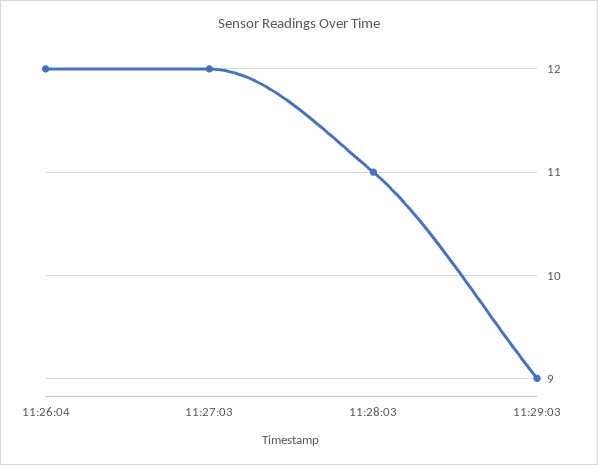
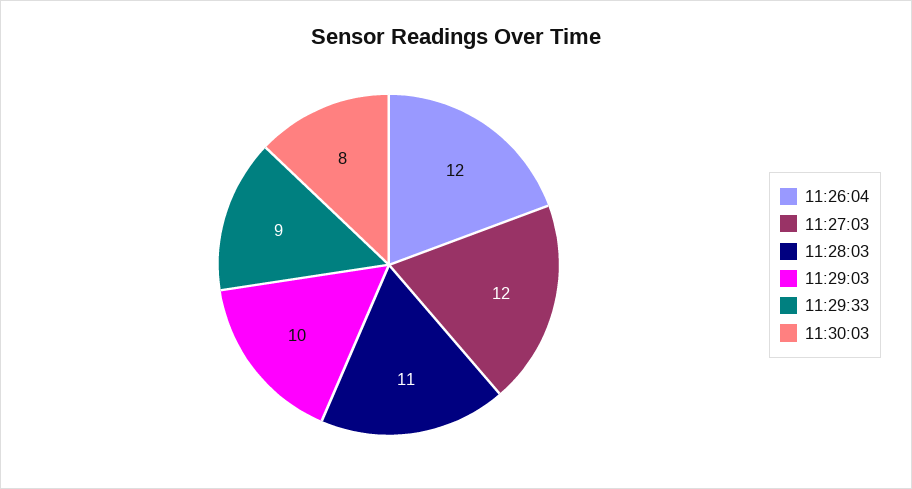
11:29:03: 9 -> 10
11:29:33: none -> 9
11:30:03: none -> 8

